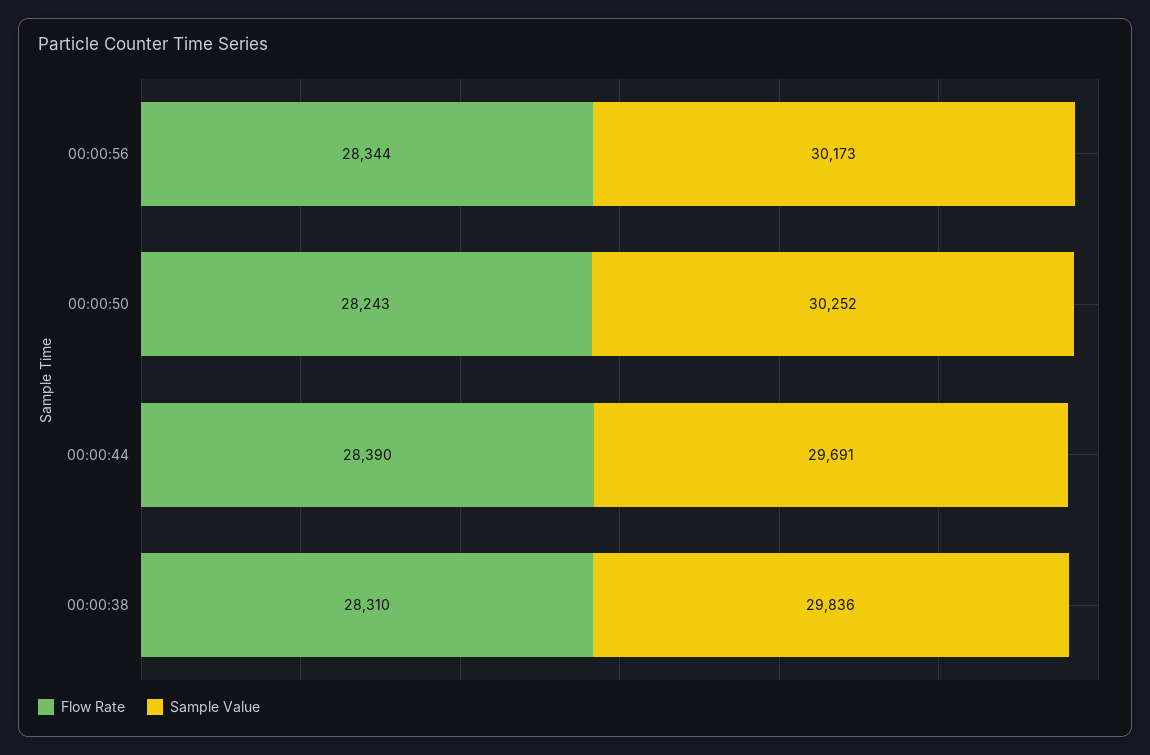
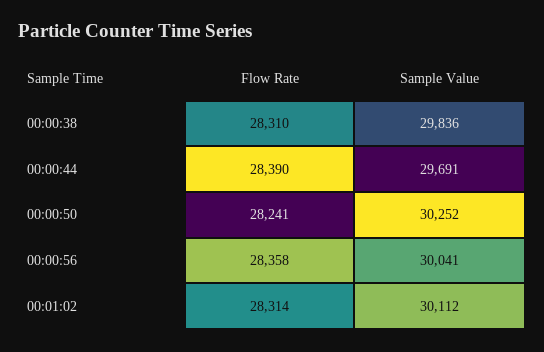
Flow Rate, 00:00:56: 28344 -> 28358
Sample Value, 00:00:56: 30173 -> 30041
Flow Rate, 00:00:50: 28243 -> 28241
Flow Rate, 00:01:02: none -> 28314
Sample Value, 00:01:02: none -> 30112

